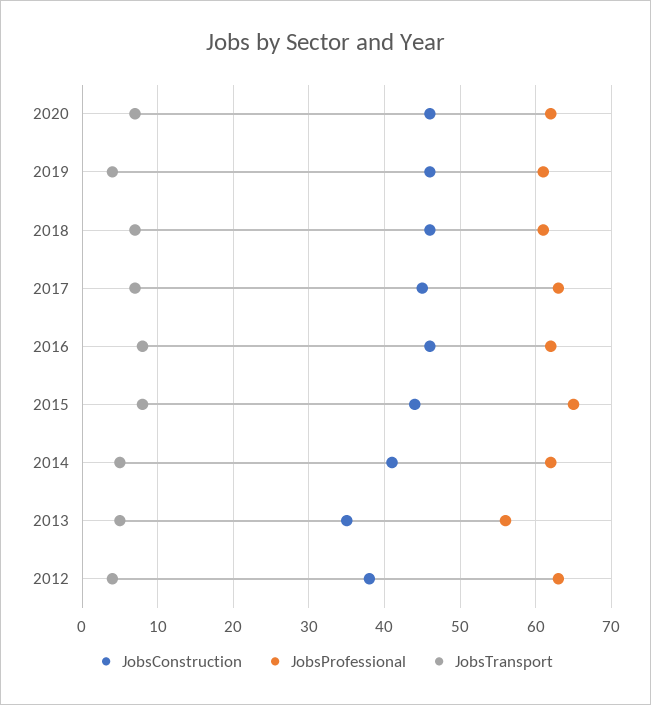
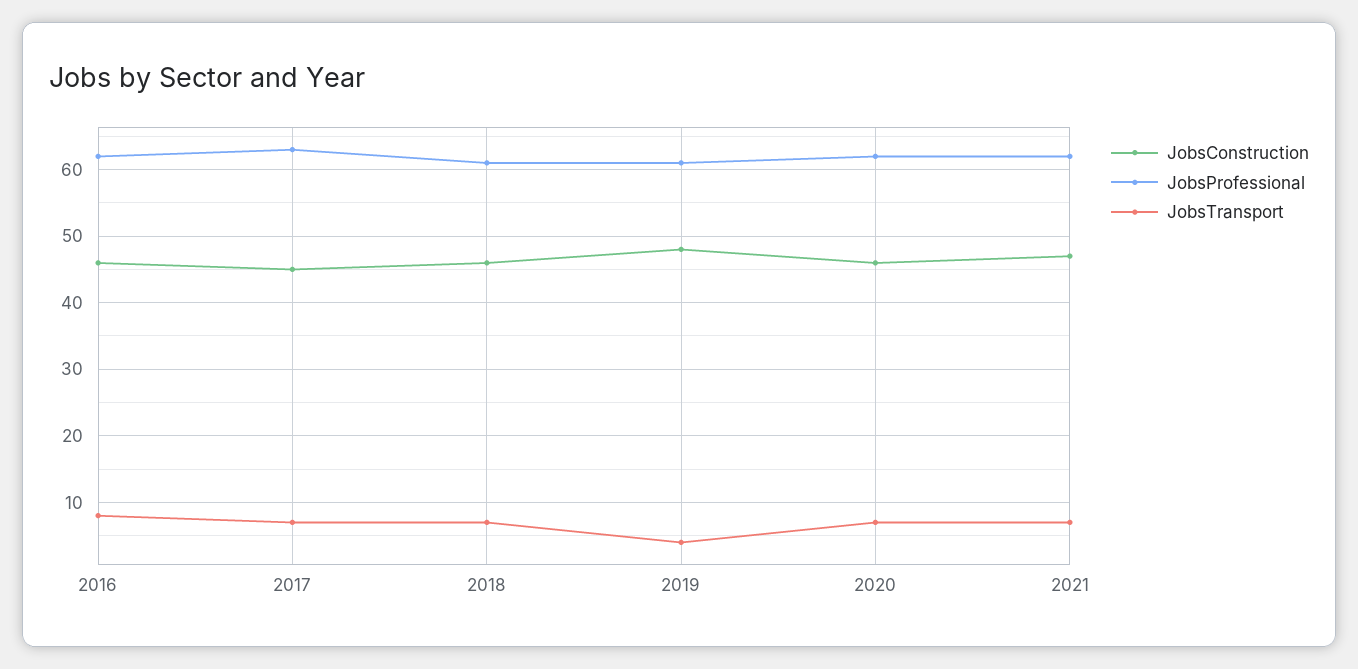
JobsConstruction, 2019: 46 -> 48
JobsConstruction, 2015: 44 -> none
JobsProfessional, 2015: 65 -> none
JobsTransport, 2015: 8 -> none
JobsConstruction, 2014: 41 -> none
JobsProfessional, 2014: 62 -> none
JobsTransport, 2014: 5 -> none
JobsConstruction, 2013: 35 -> none
JobsProfessional, 2013: 56 -> none
JobsTransport, 2013: 5 -> none
JobsConstruction, 2012: 38 -> none
JobsProfessional, 2012: 63 -> none
JobsTransport, 2012: 4 -> none
JobsConstruction, 2021: none -> 47
JobsProfessional, 2021: none -> 62
JobsTransport, 2021: none -> 7

